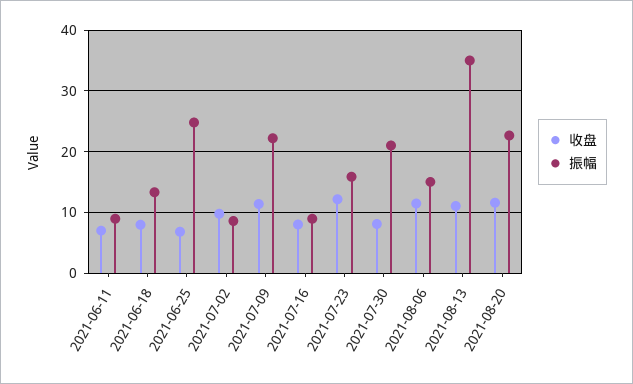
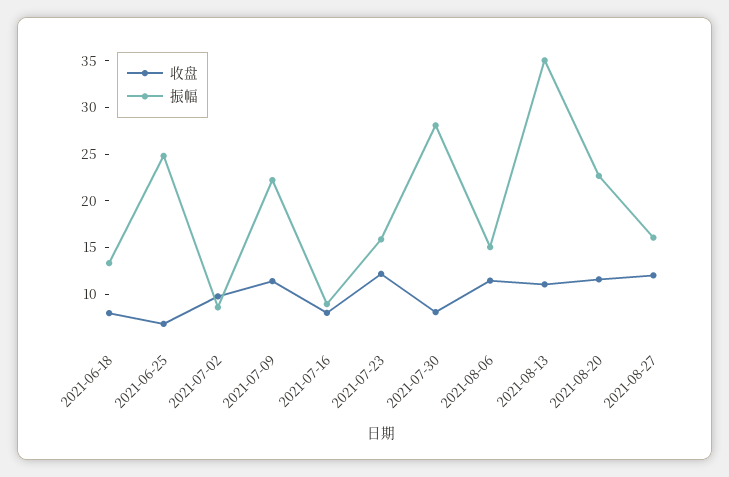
收盘, 2021-06-11: 7 -> none
振幅, 2021-06-11: 9 -> none
振幅, 2021-07-30: 21 -> 28
收盘, 2021-08-27: none -> 12
振幅, 2021-08-27: none -> 16

